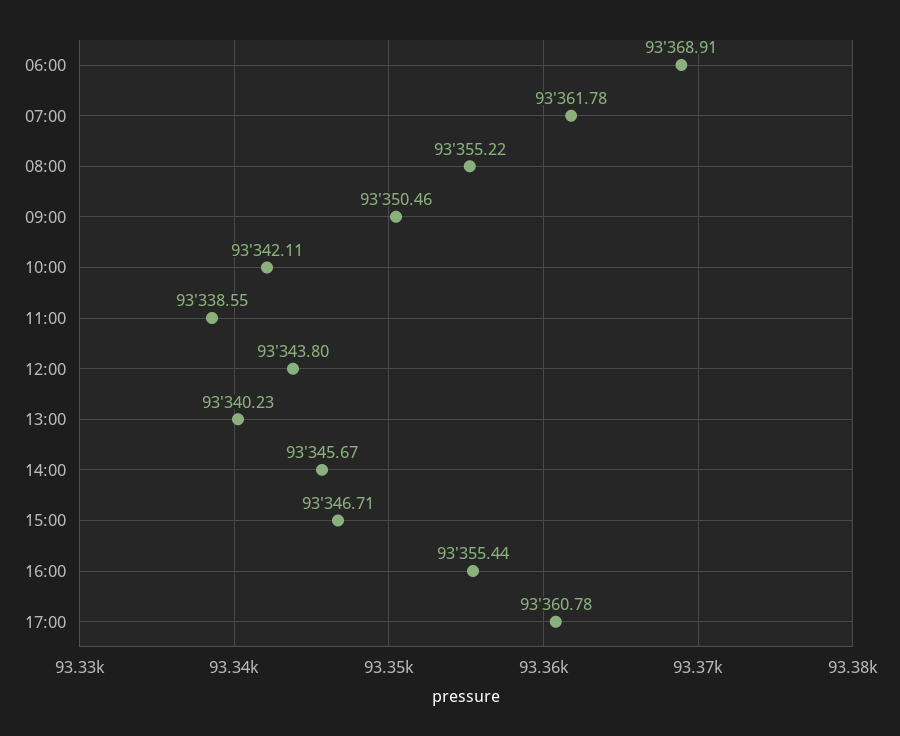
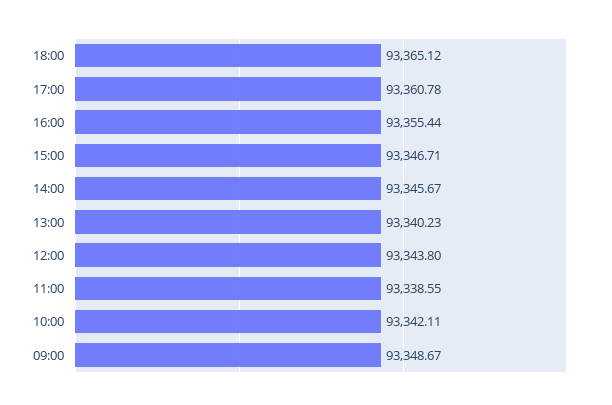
06:00: 93368.91 -> none
07:00: 93361.78 -> none
08:00: 93355.22 -> none
09:00: 93350.46 -> 93348.67
18:00: none -> 93365.12

